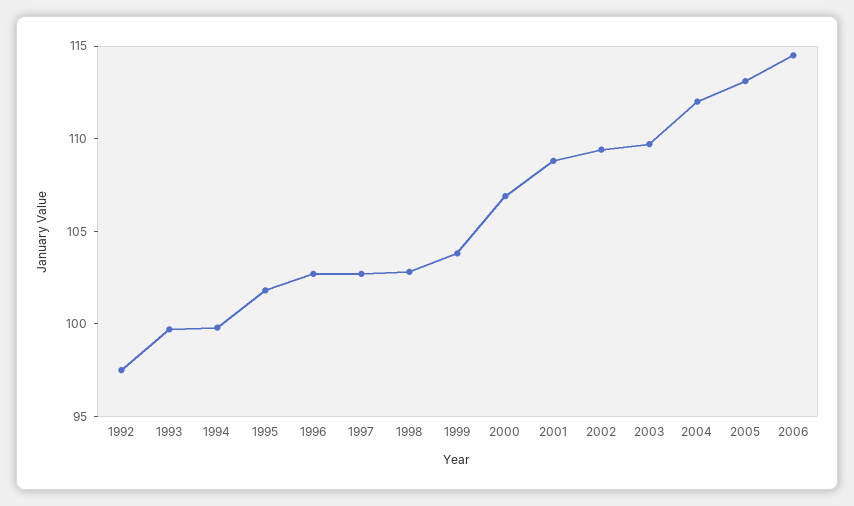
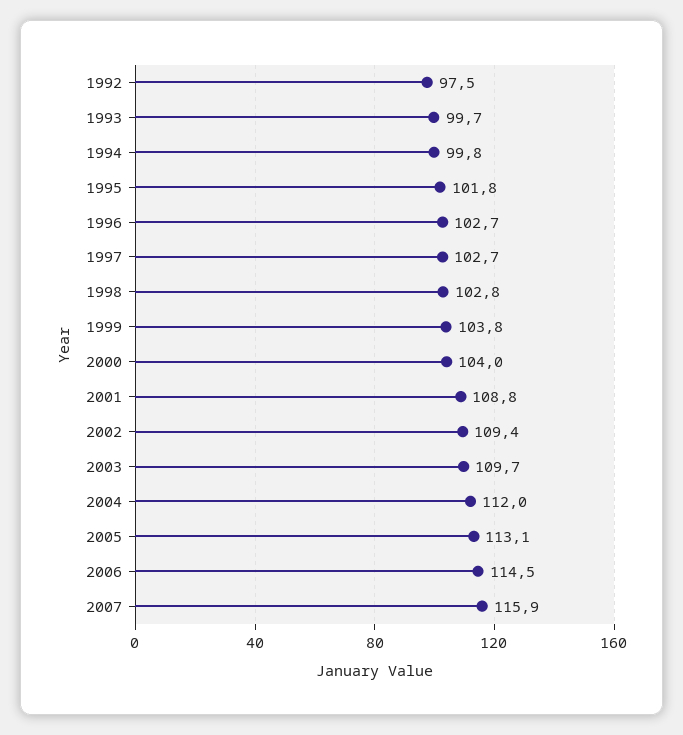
2000: 107 -> 104
2007: none -> 115.9

